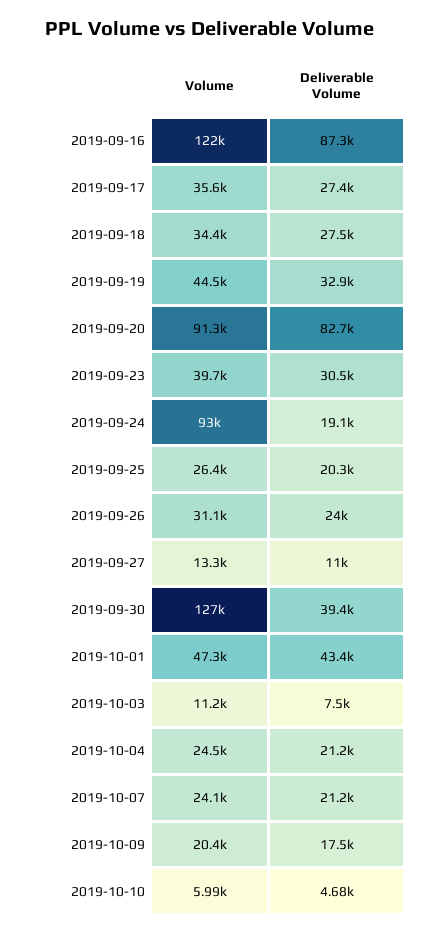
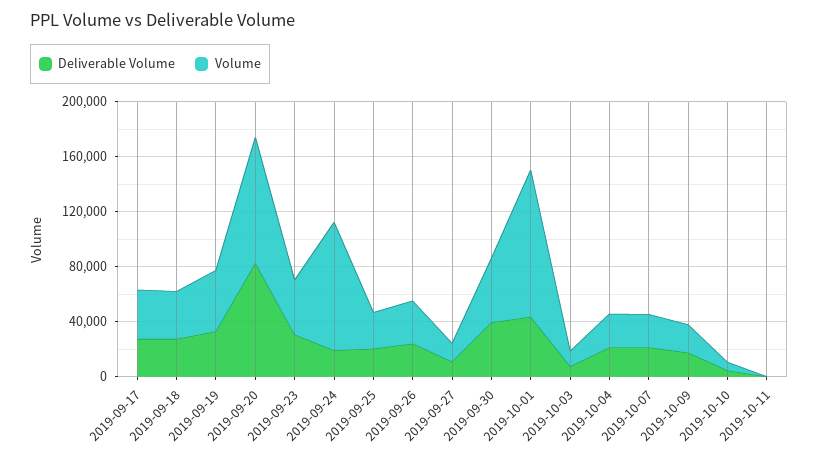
Volume, 2019-09-16: 122000 -> none
Deliverable Volume, 2019-09-16: 87300 -> none
Volume, 2019-09-30: 127000 -> 50000
Volume, 2019-10-01: 47300 -> 110000
Deliverable Volume, 2019-10-11: none -> 0
Volume, 2019-10-11: none -> 0

